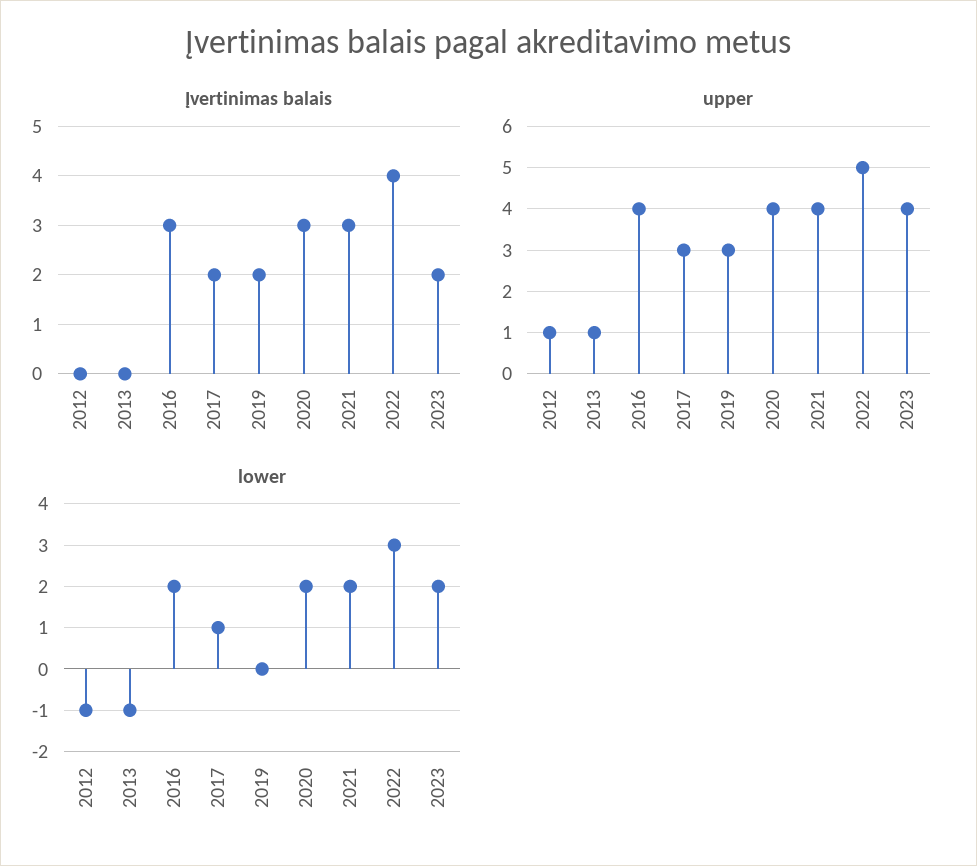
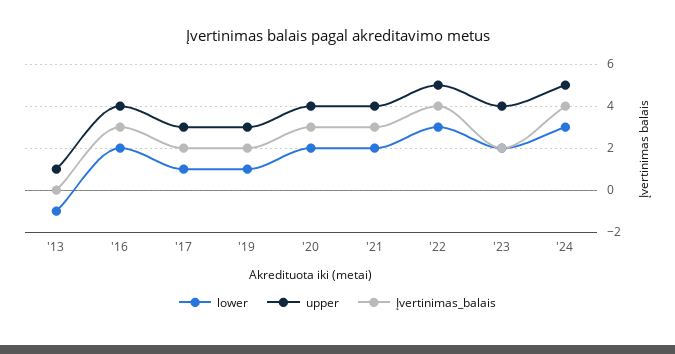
Įvertinimas balais, 2012: 0 -> none
upper, 2012: 1 -> none
lower, 2012: -1 -> none
lower, 2019: 0 -> 1
lower, '24: none -> 3
upper, '24: none -> 5
Įvertinimas balais, '24: none -> 4

